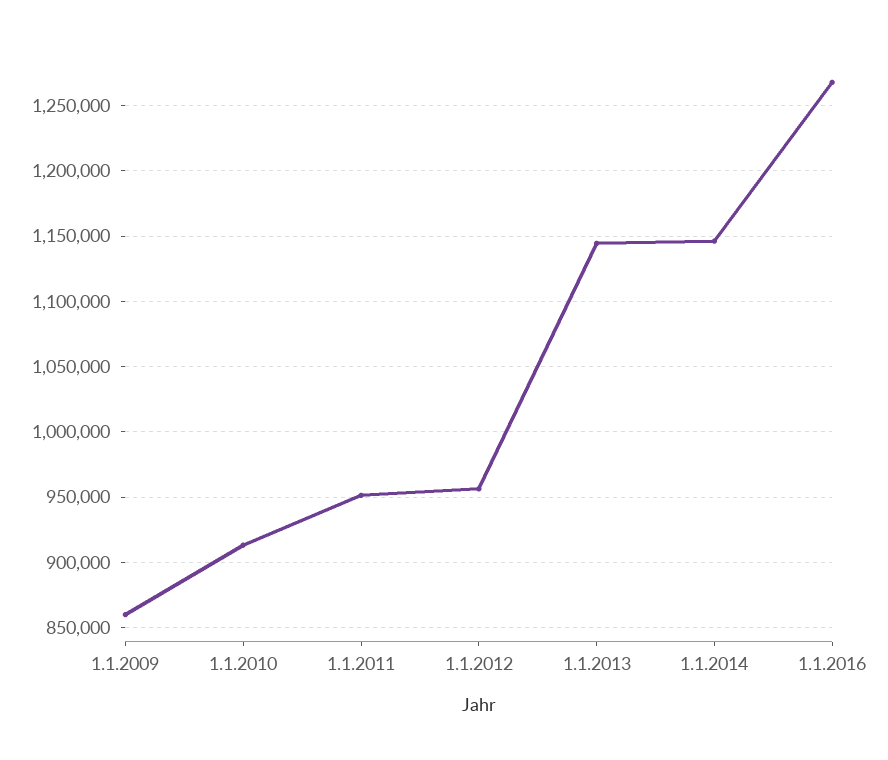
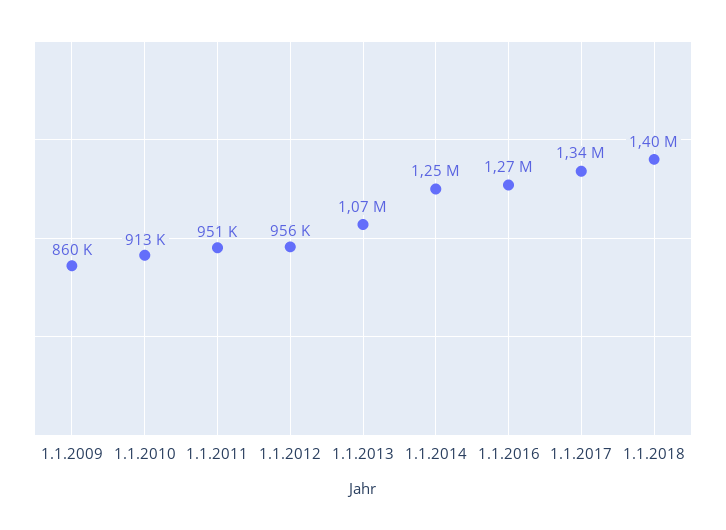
1.1.2013: 1145000 -> 1070000
1.1.2014: 1145000 -> 1250000
1.1.2017: none -> 1340000
1.1.2018: none -> 1400000

